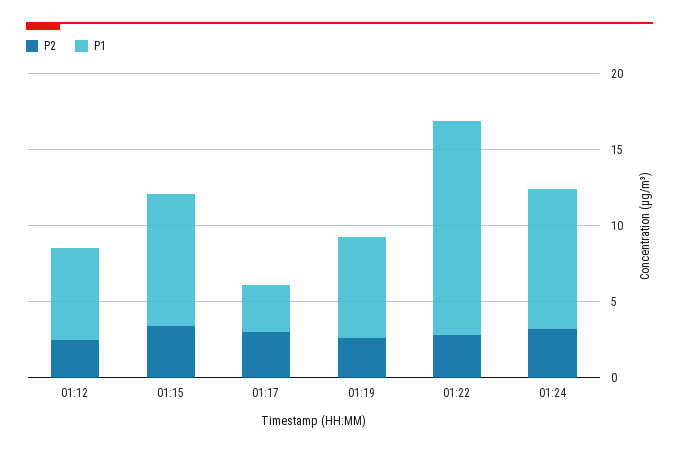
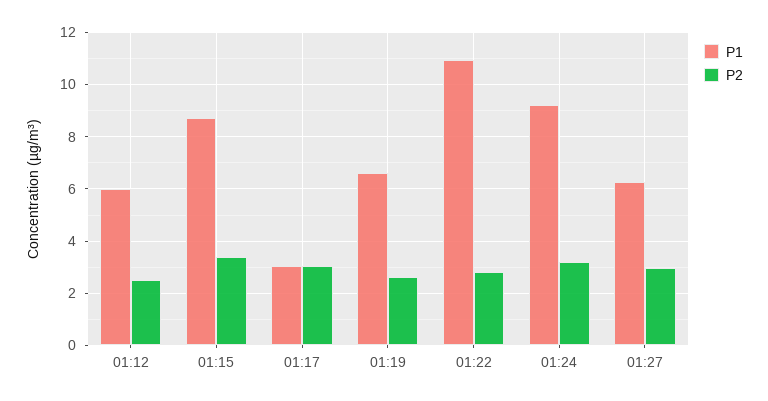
P1, 01:22: 14 -> 11
P1, 01:27: none -> 6.25
P2, 01:27: none -> 3

